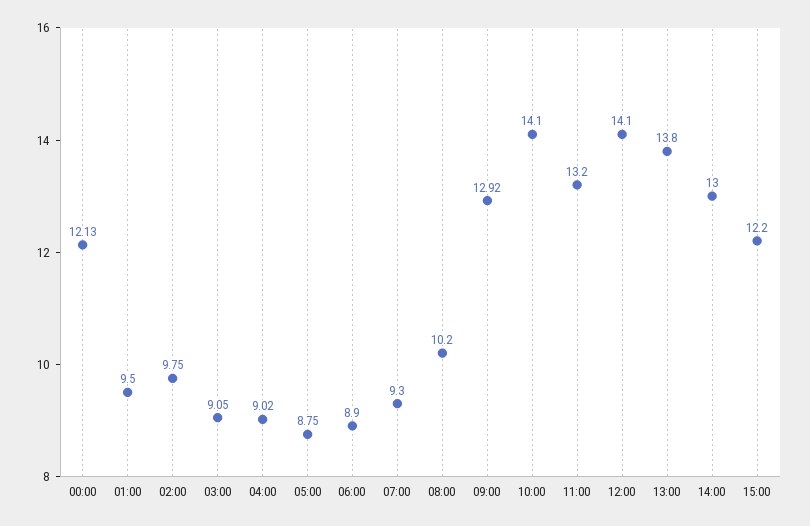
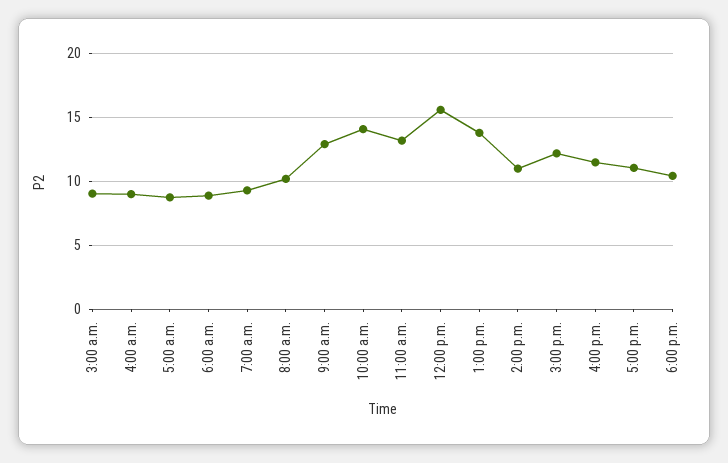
00:00: 12.13 -> none
01:00: 9.5 -> none
02:00: 9.75 -> none
12:00: 14.1 -> 15.5
14:00: 13 -> 11
4:00 p.m.: none -> 11.5
5:00 p.m.: none -> 11
6:00 p.m.: none -> 10.5

